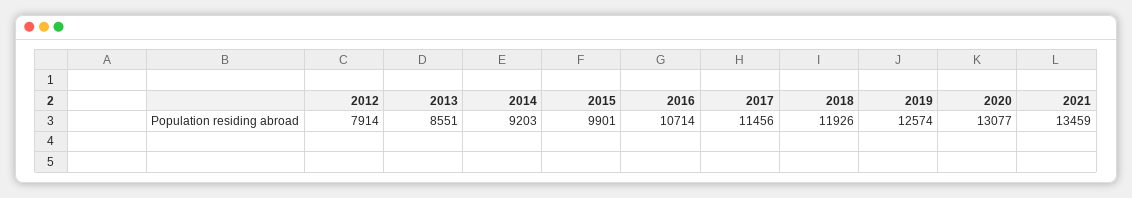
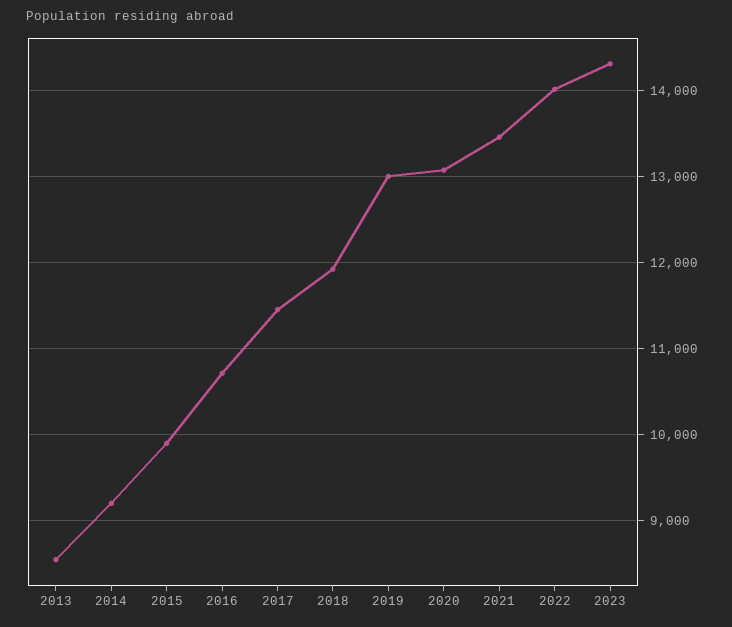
2012: 7914 -> none
2019: 12574 -> 13000
2022: none -> 14000
2023: none -> 14300

